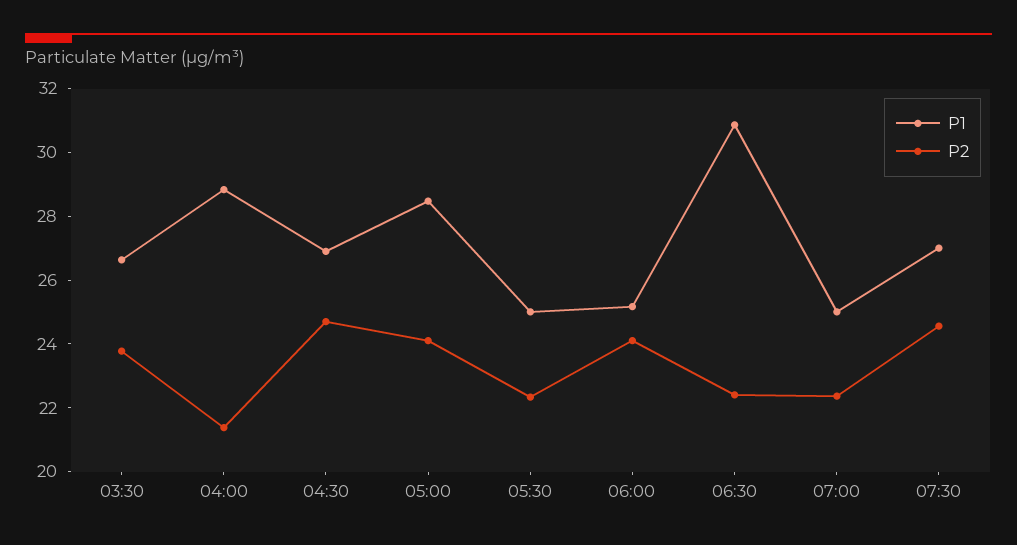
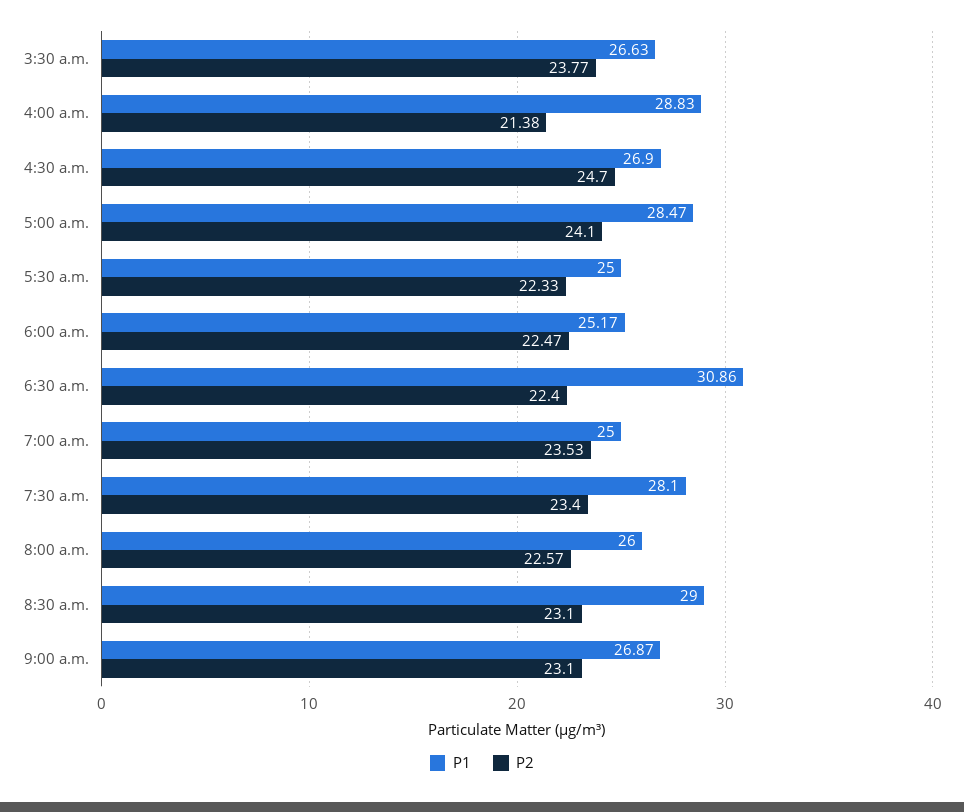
P2, 06:00: 24 -> 22.47
P2, 07:00: 22.5 -> 23.53
P1, 07:30: 27 -> 28.1
P2, 07:30: 24.5 -> 23.4
P1, 8:00 a.m.: none -> 26
P2, 8:00 a.m.: none -> 22.57
P1, 8:30 a.m.: none -> 29
P2, 8:30 a.m.: none -> 23.1
P1, 9:00 a.m.: none -> 26.87
P2, 9:00 a.m.: none -> 23.1

